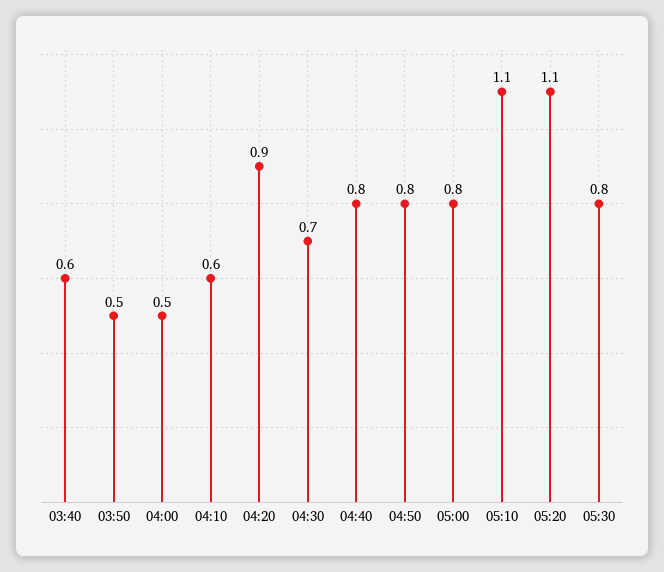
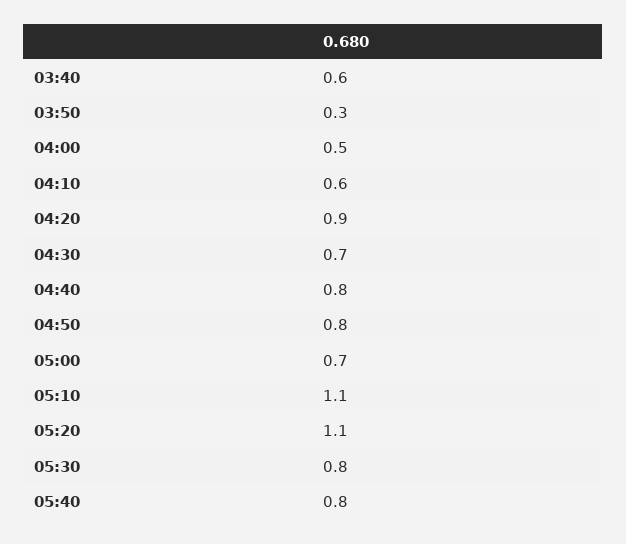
03:50: 0.5 -> 0.3
05:00: 0.8 -> 0.7
05:40: none -> 0.8

